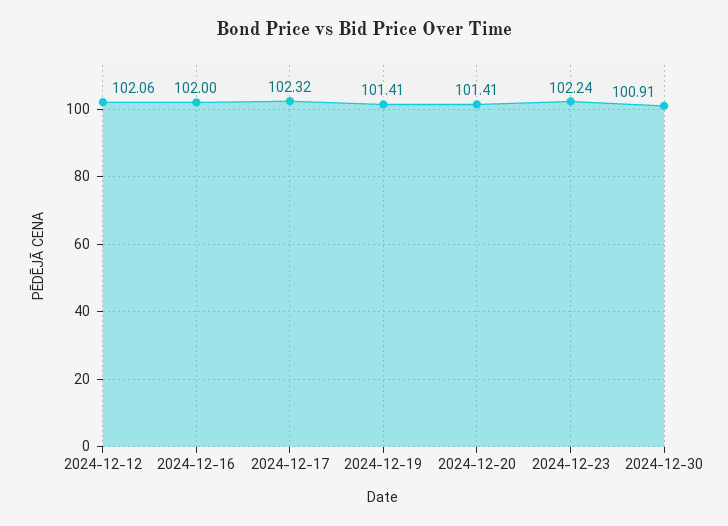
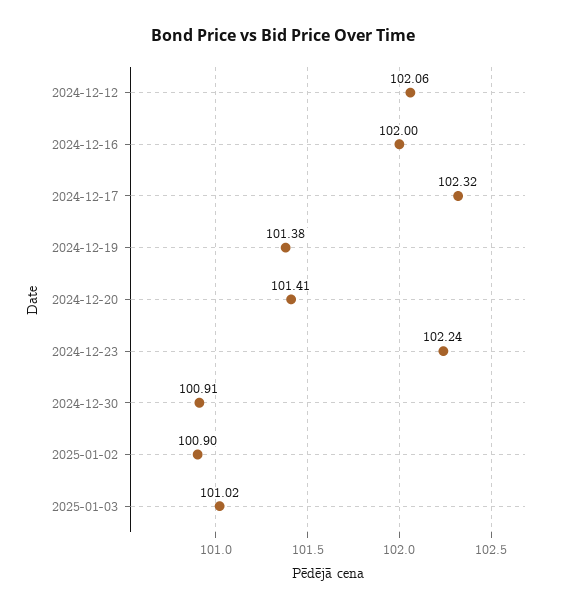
2024-12-19: 101.41 -> 101.38
2025-01-02: none -> 100.9
2025-01-03: none -> 101.02

